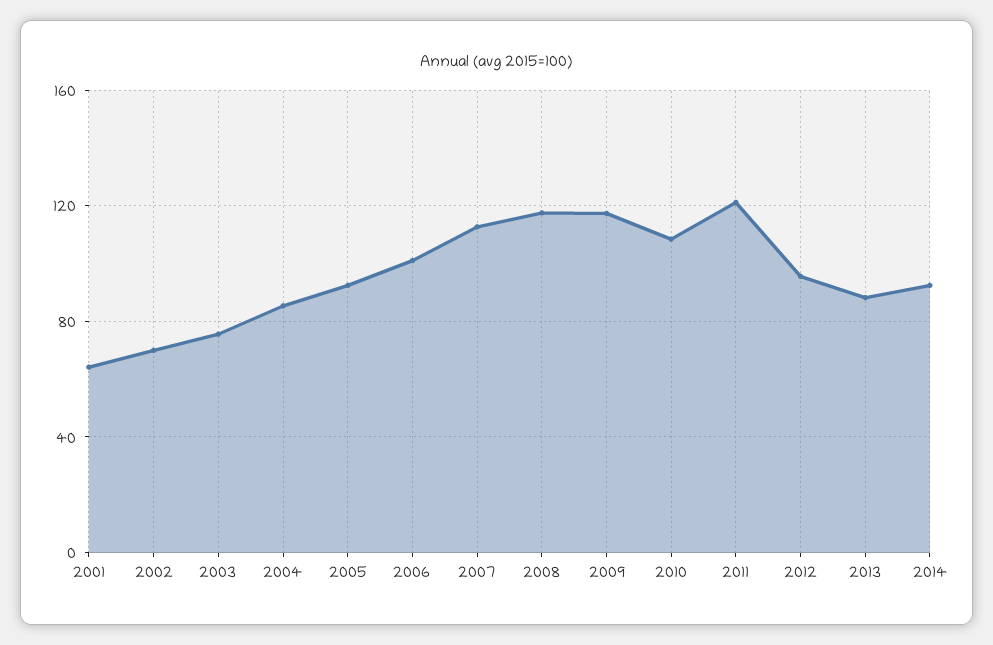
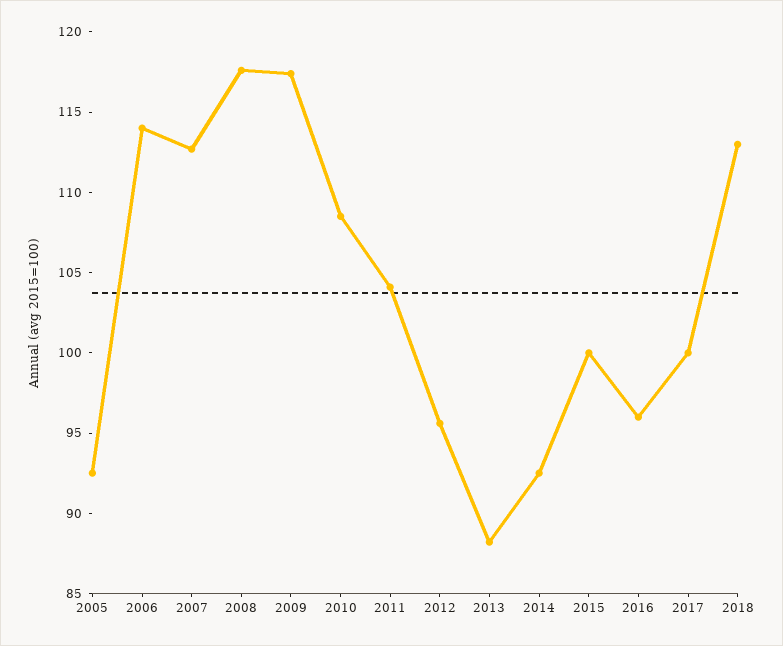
2001: 65 -> none
2002: 70 -> none
2003: 75 -> none
2004: 85 -> none
2006: 100 -> 114
2011: 120 -> 104
2015: none -> 100
2016: none -> 96
2017: none -> 100
2018: none -> 113

